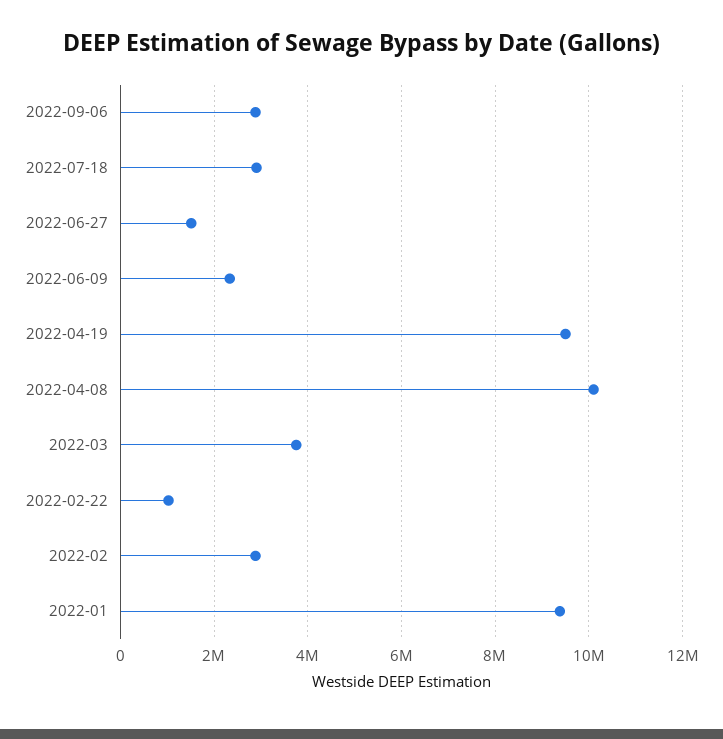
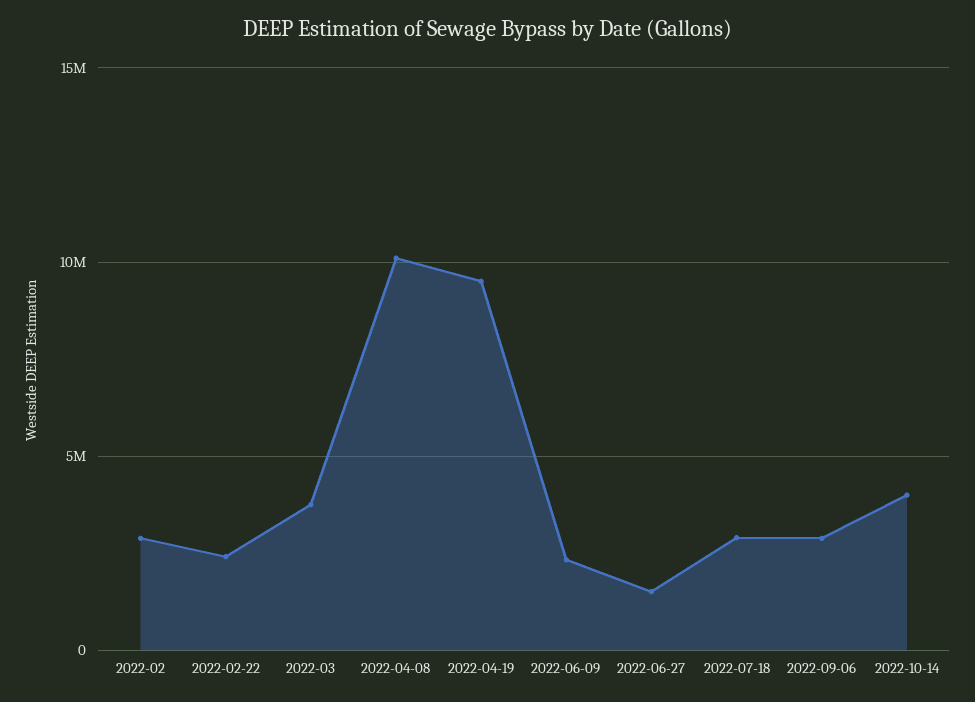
2022-02-22: 1000000 -> 2500000
2022-01: 9400000 -> none
2022-10-14: none -> 4000000

